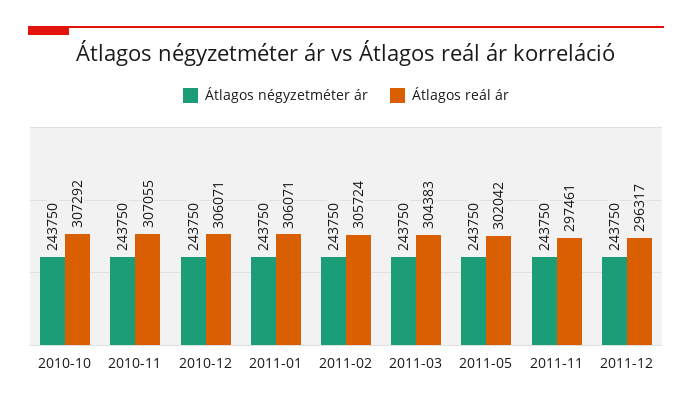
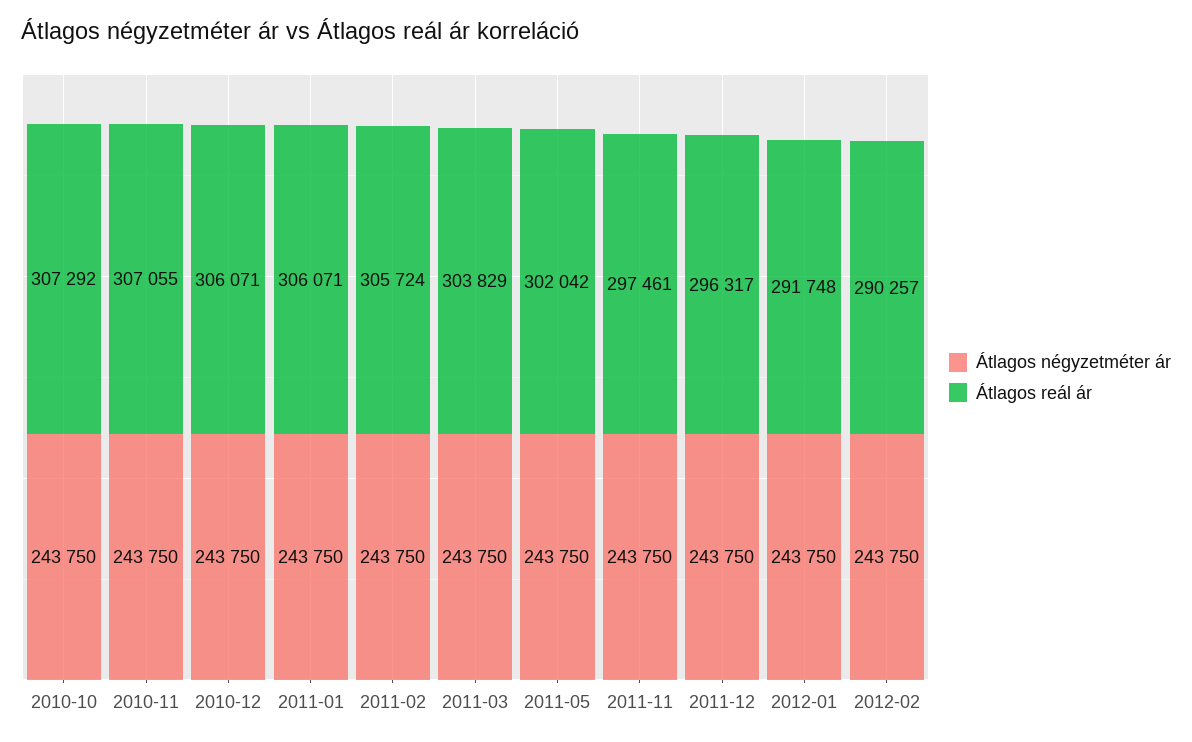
Átlagos reál ár, 2011-03: 304383 -> 303829
Átlagos négyzetméter ár, 2012-01: none -> 243750
Átlagos reál ár, 2012-01: none -> 291748
Átlagos négyzetméter ár, 2012-02: none -> 243750
Átlagos reál ár, 2012-02: none -> 290257

